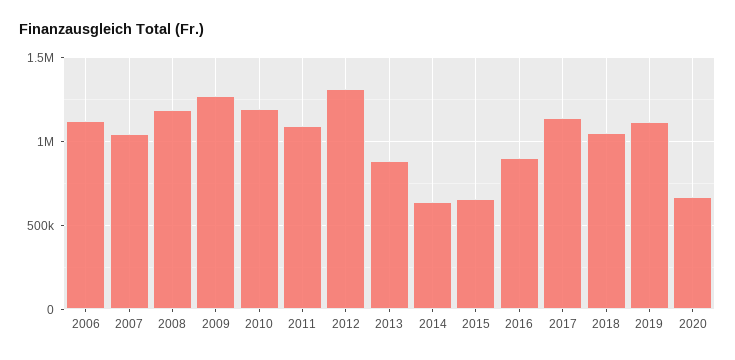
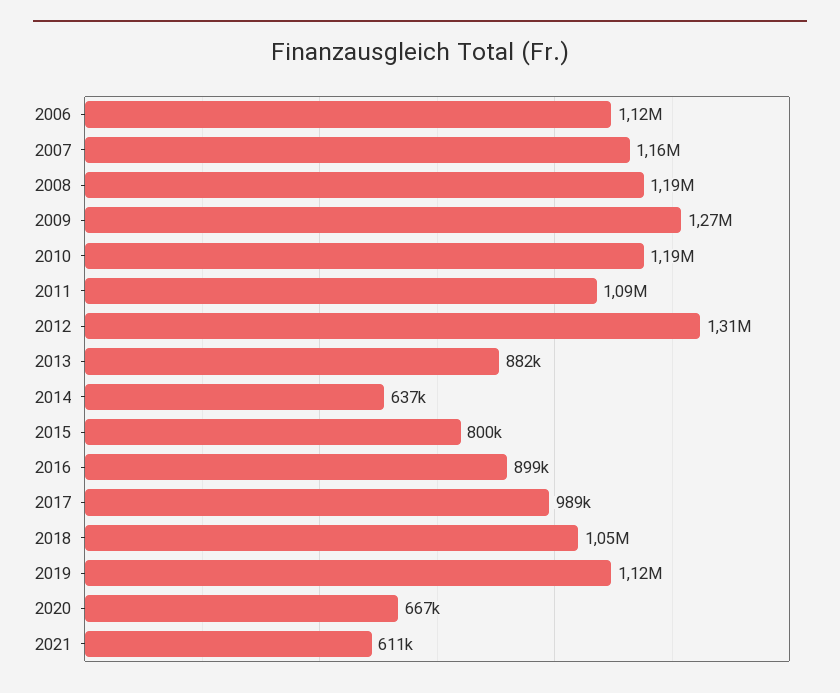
2007: 1050000 -> 1160000
2015: 650000 -> 800000
2017: 1150000 -> 989000
2021: none -> 611000

